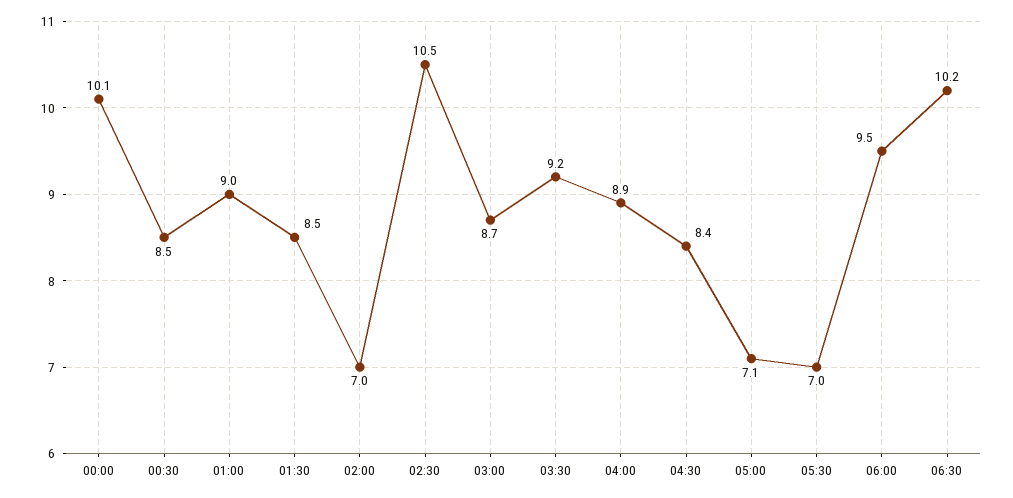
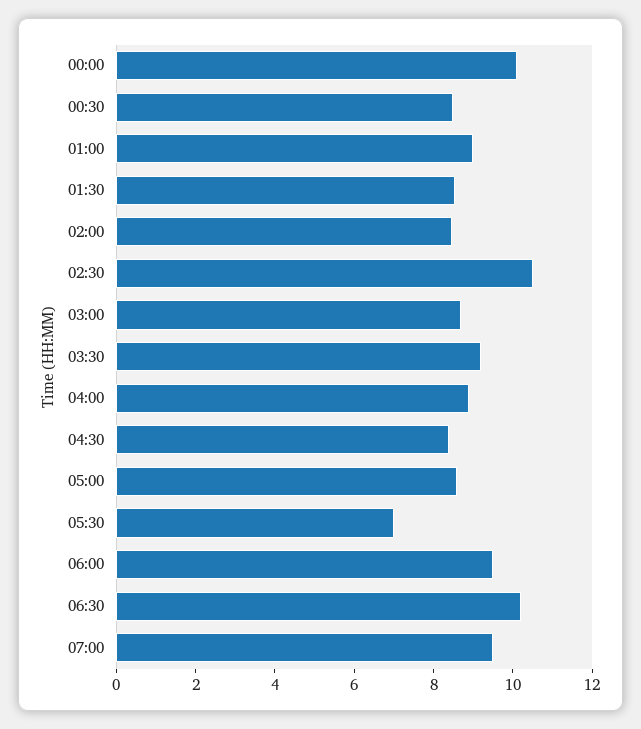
02:00: 7 -> 8.5
05:00: 7.1 -> 8.5
07:00: none -> 9.5

